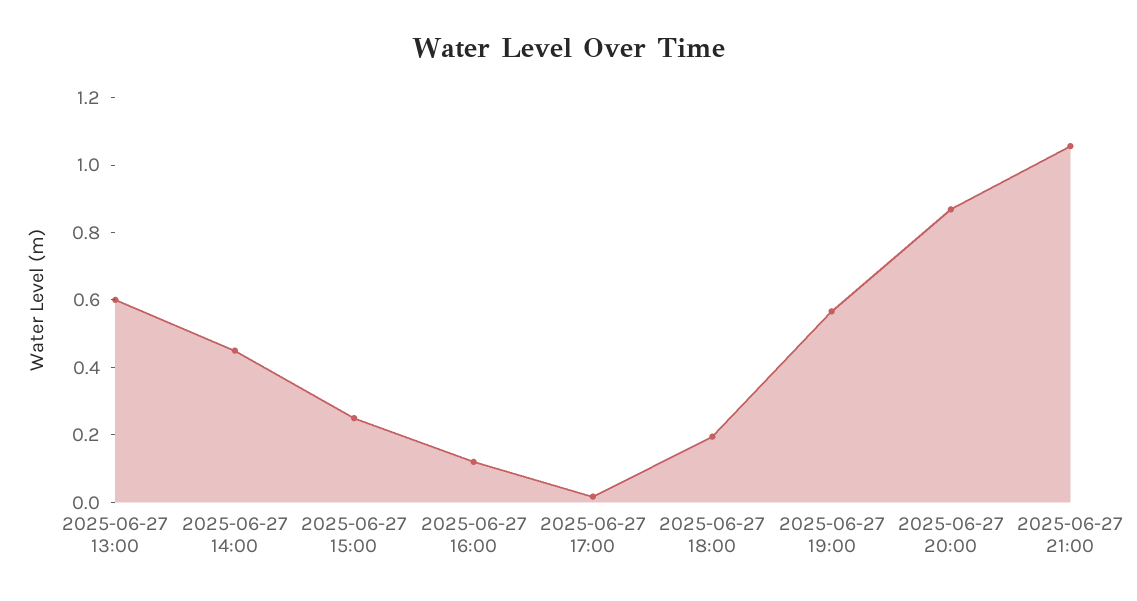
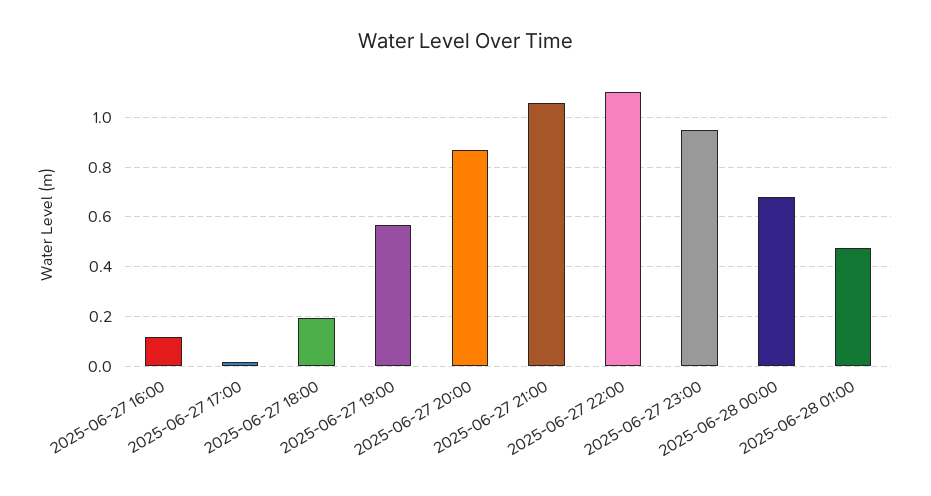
2025-06-27 13:00: 0.6 -> none
2025-06-27 14:00: 0.45 -> none
2025-06-27 15:00: 0.25 -> none
2025-06-27 22:00: none -> 1.1
2025-06-27 23:00: none -> 0.95
2025-06-28 00:00: none -> 0.675
2025-06-28 01:00: none -> 0.475

